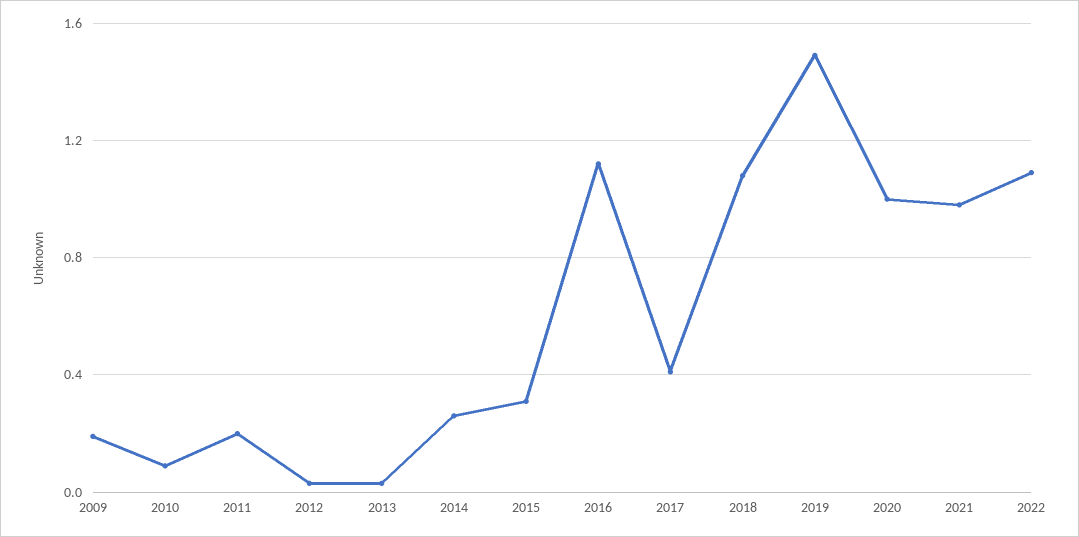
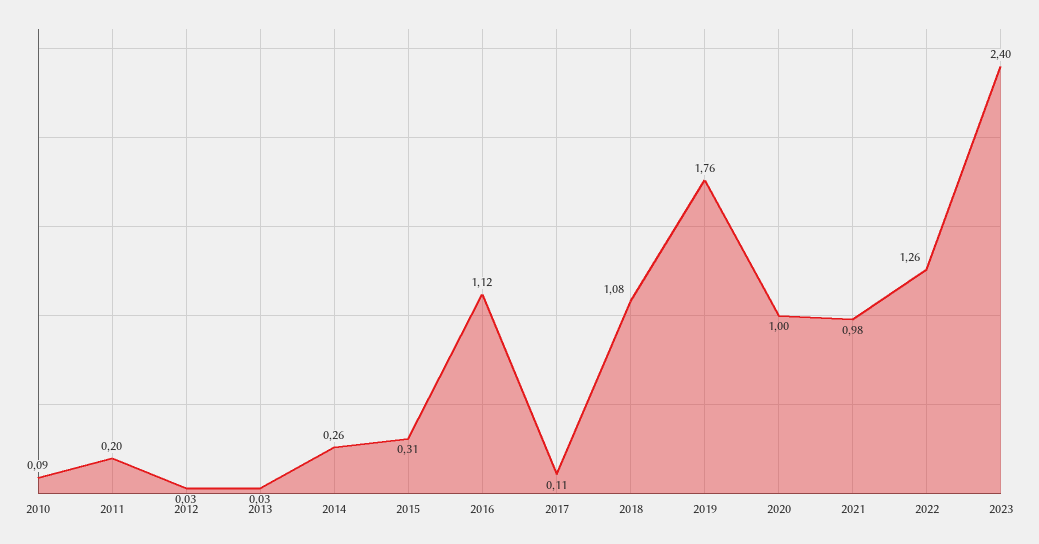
2009: 0.2 -> none
2017: 0.4 -> 0.11
2019: 1.5 -> 1.76
2022: 1.1 -> 1.26
2023: none -> 2.4

